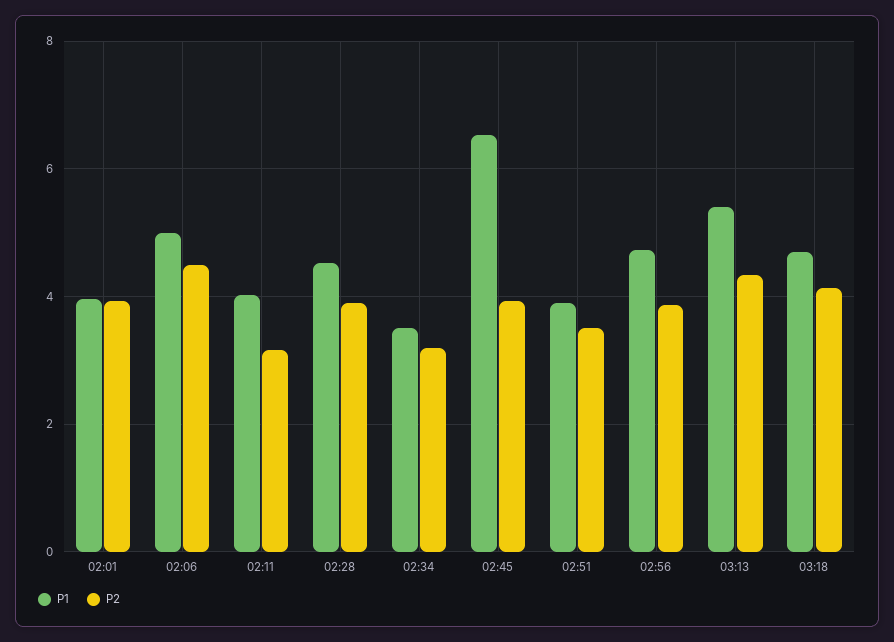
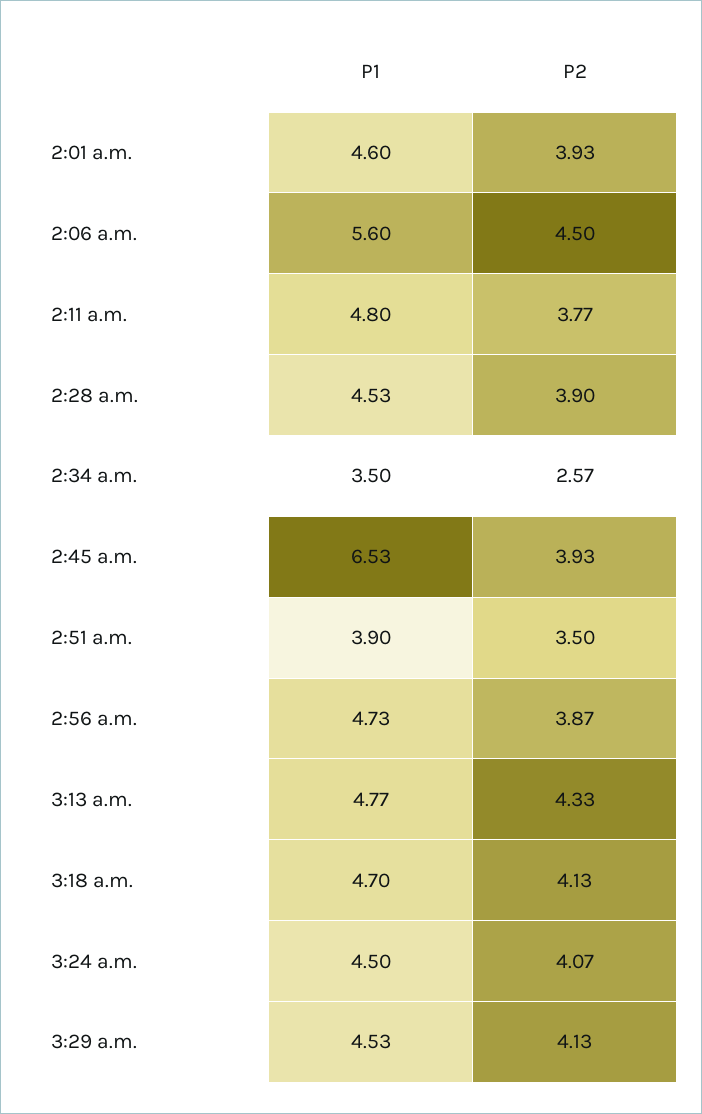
P1, 02:01: 4 -> 4.6
P1, 02:06: 5 -> 5.6
P1, 02:11: 4 -> 4.8
P2, 02:11: 3.2 -> 3.77
P2, 02:34: 3.2 -> 2.57
P1, 03:13: 5.4 -> 4.77
P1, 3:24 a.m.: none -> 4.5
P2, 3:24 a.m.: none -> 4.07
P1, 3:29 a.m.: none -> 4.53
P2, 3:29 a.m.: none -> 4.13

